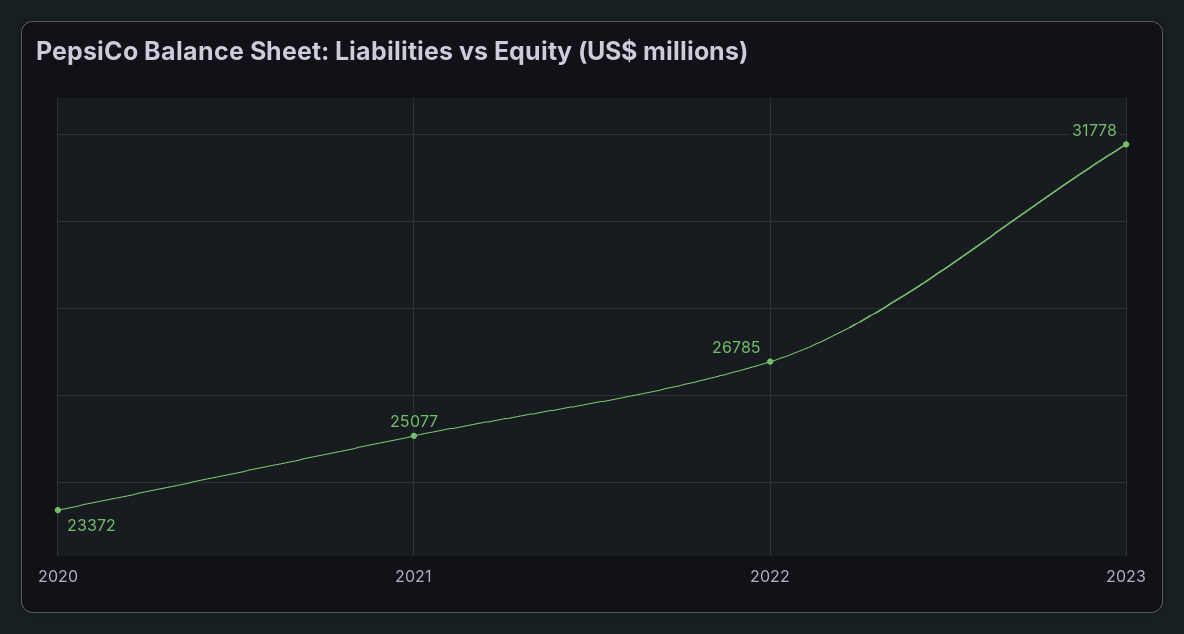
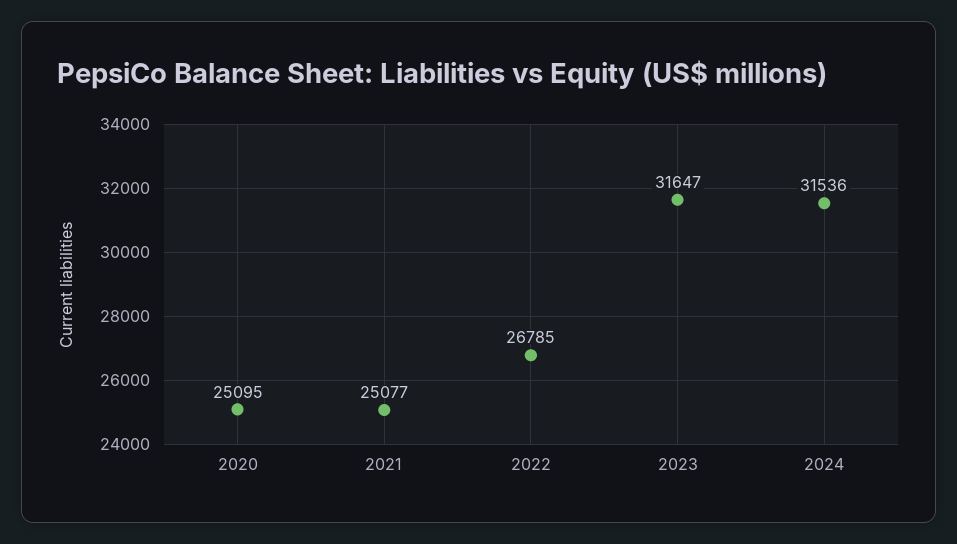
2020: 23372 -> 25095
2023: 31778 -> 31647
2024: none -> 31536

